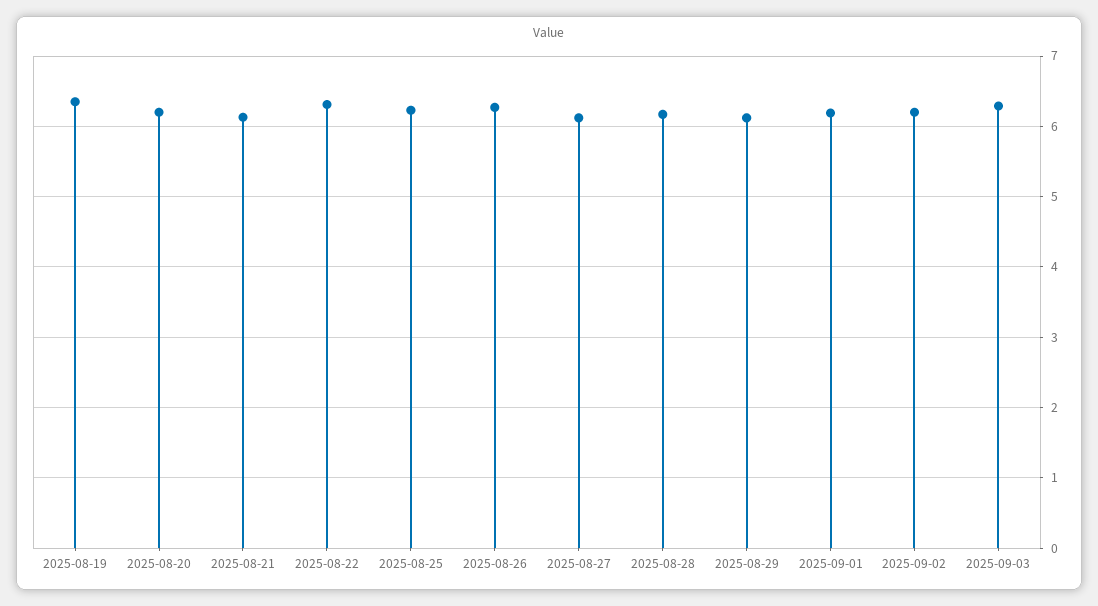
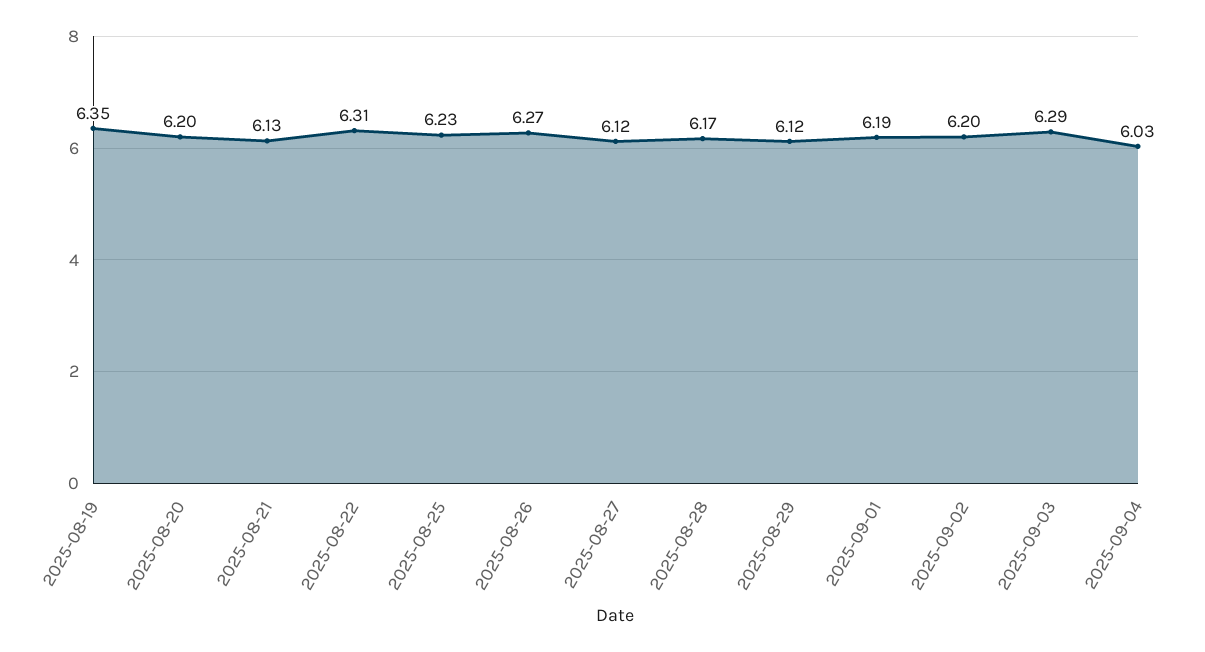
2025-09-04: none -> 6.03

